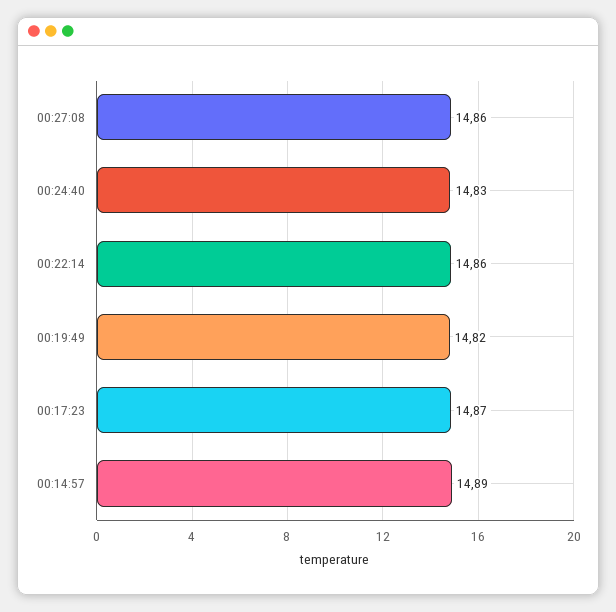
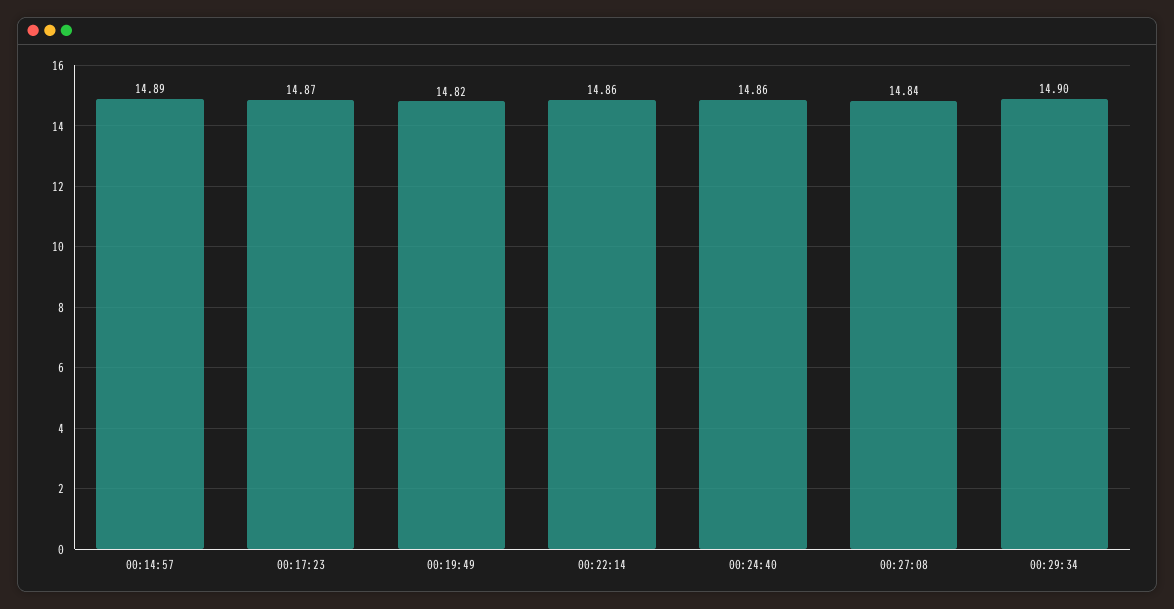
00:27:08: 14.86 -> 14.84
00:24:40: 14.83 -> 14.86
00:29:34: none -> 14.9

